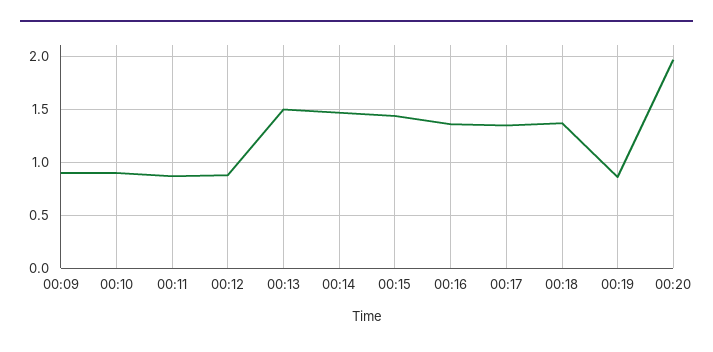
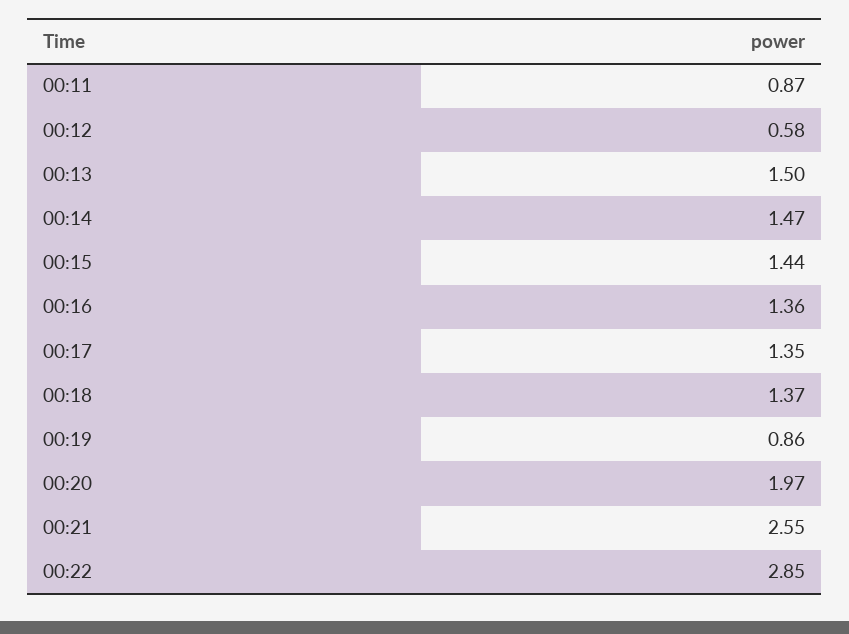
00:09: 0.9 -> none
00:10: 0.9 -> none
00:12: 0.9 -> 0.58
00:21: none -> 2.55
00:22: none -> 2.85

